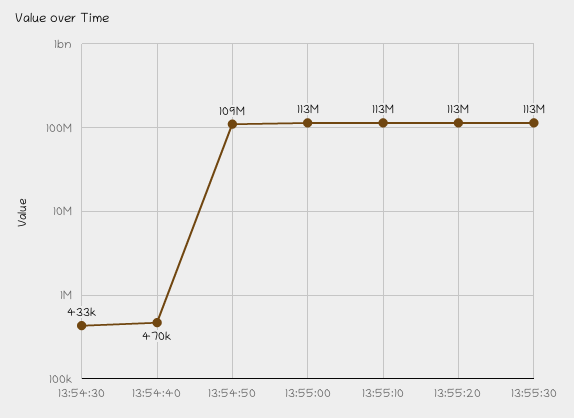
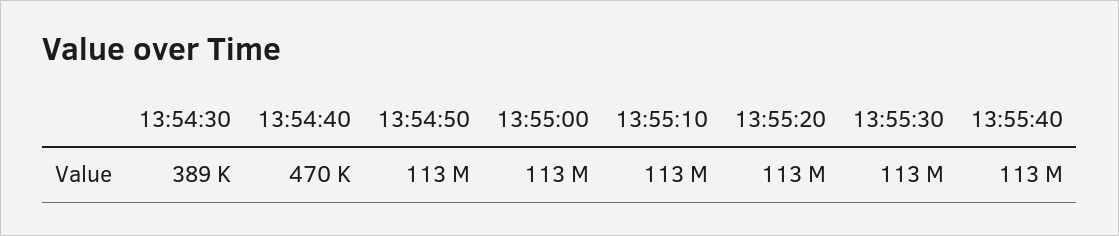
13:54:30: 433000 -> 389000
13:54:50: 109000000 -> 113000000
13:55:40: none -> 113000000

